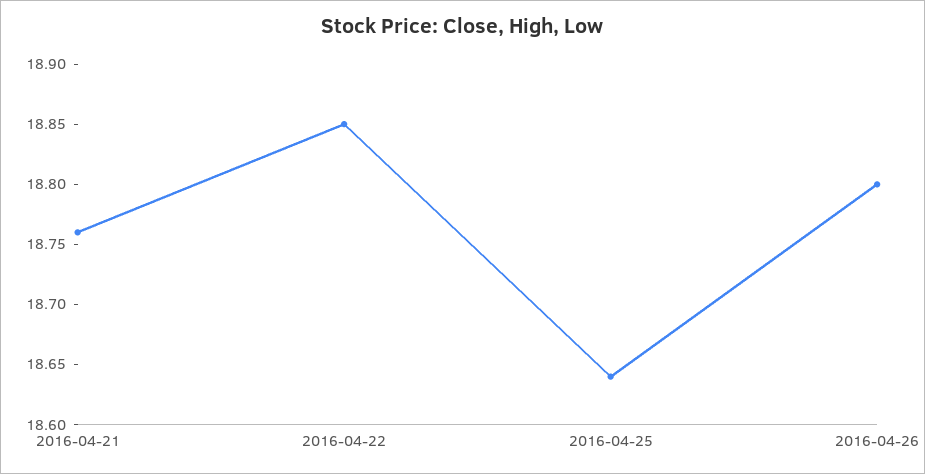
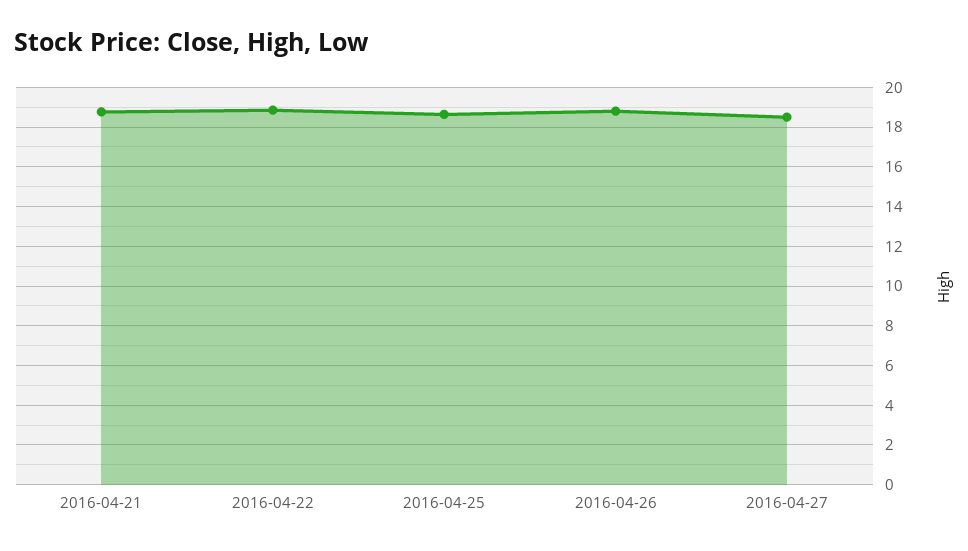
2016-04-27: none -> 18.5

